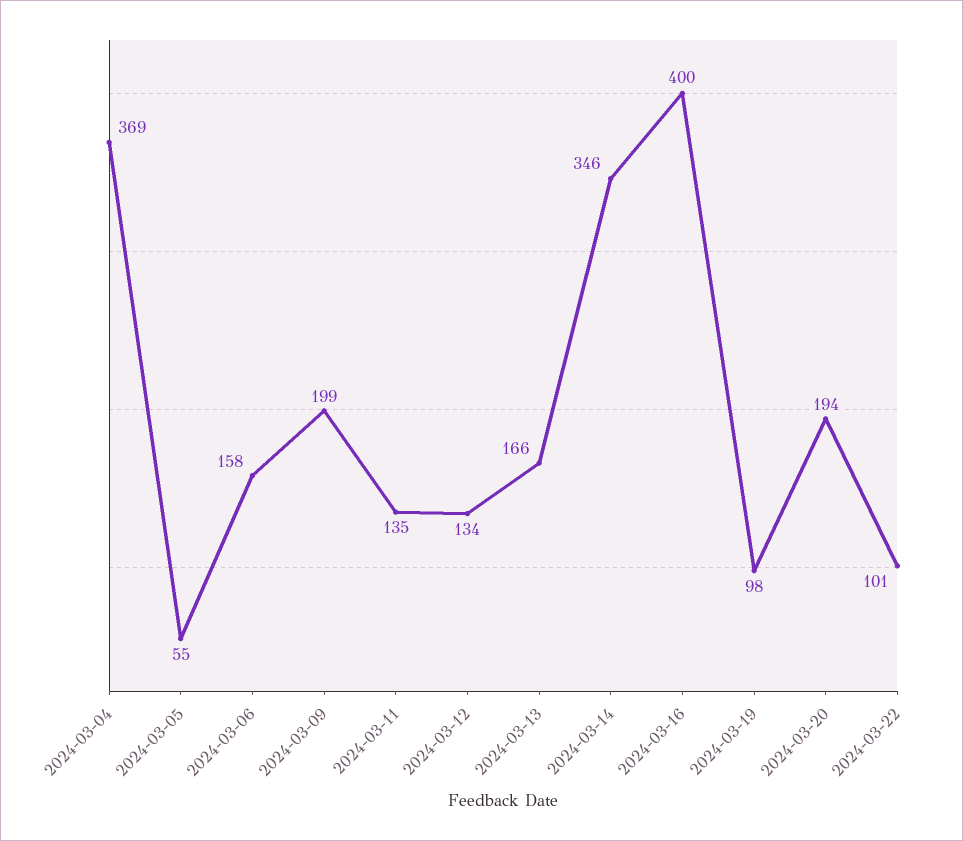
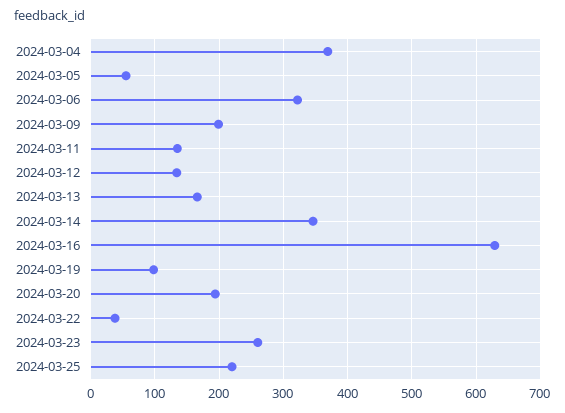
2024-03-06: 158 -> 320
2024-03-16: 400 -> 630
2024-03-22: 101 -> 40
2024-03-23: none -> 260
2024-03-25: none -> 220

